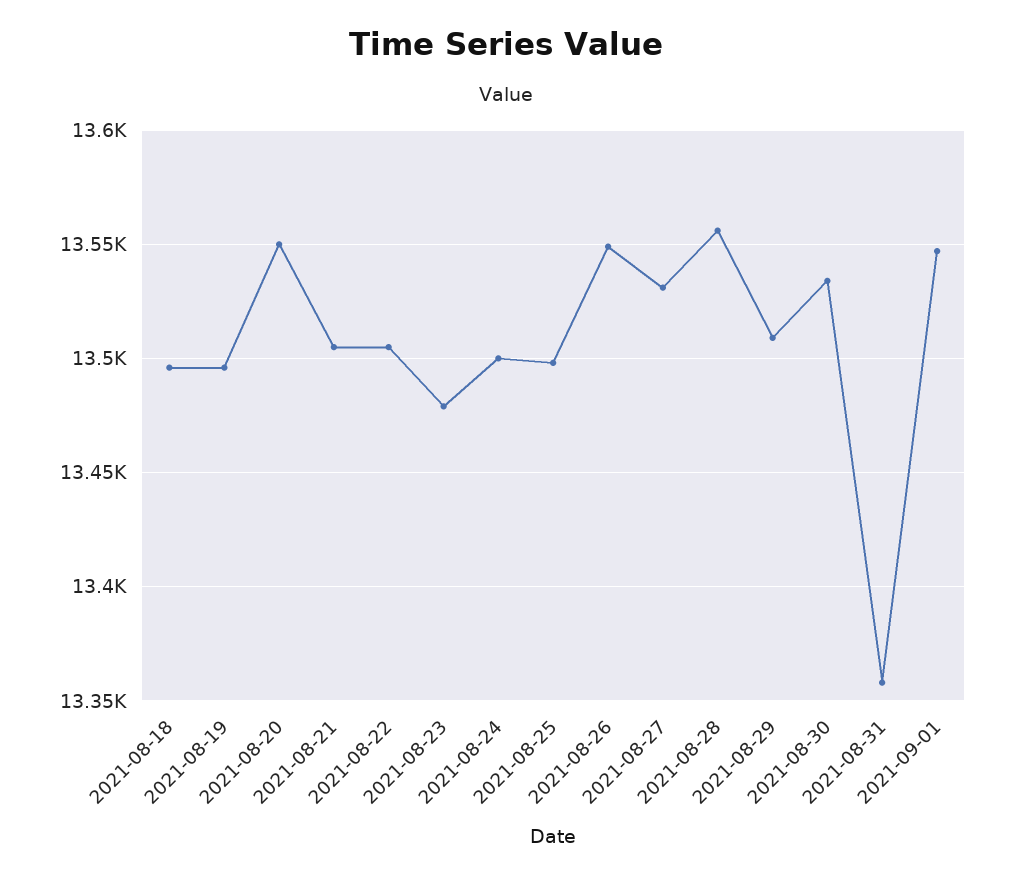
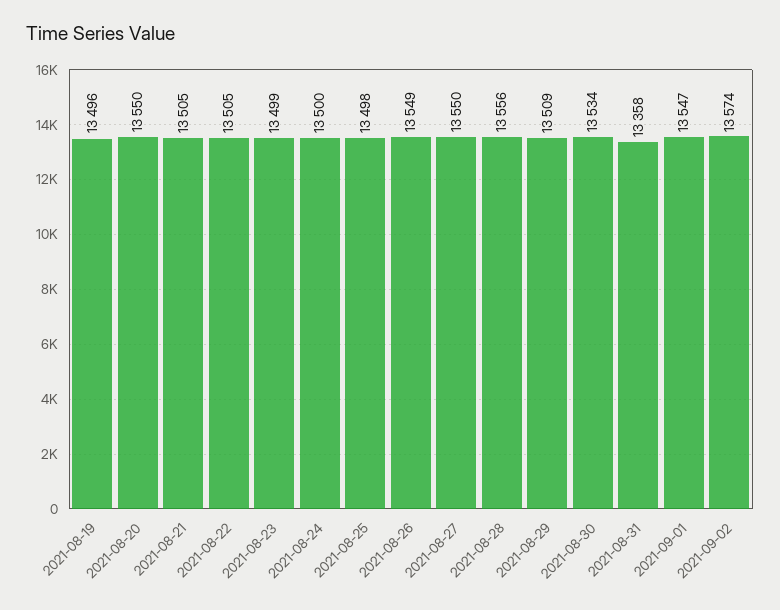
2021-08-18: 13495 -> none
2021-08-23: 13480 -> 13499
2021-08-27: 13530 -> 13550
2021-09-02: none -> 13574

